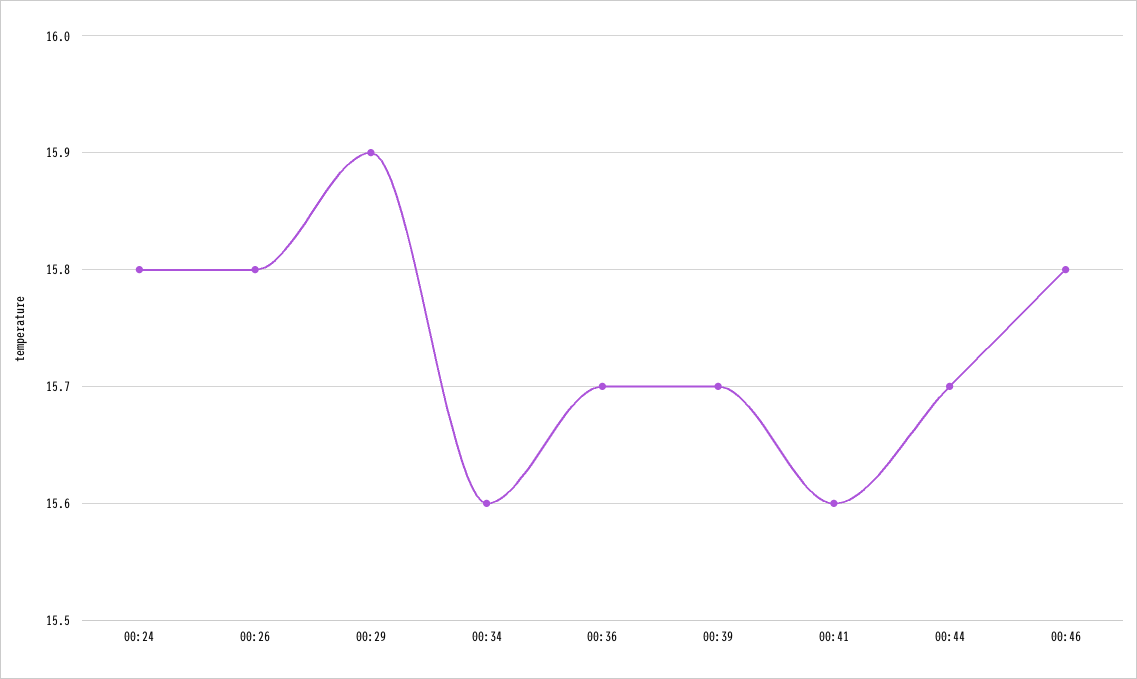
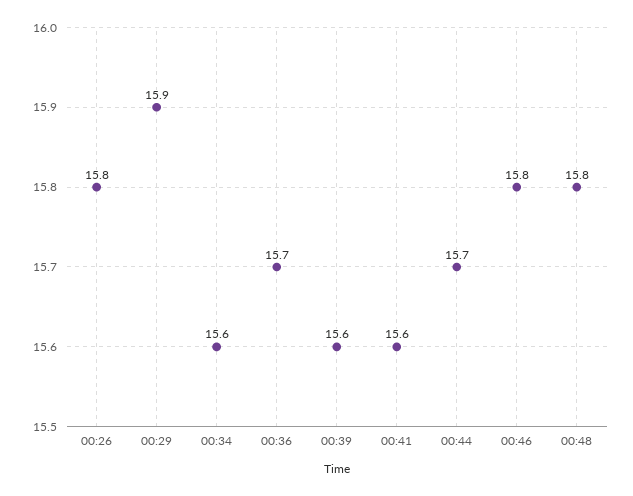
00:24: 15.8 -> none
00:39: 15.7 -> 15.6
00:48: none -> 15.8

